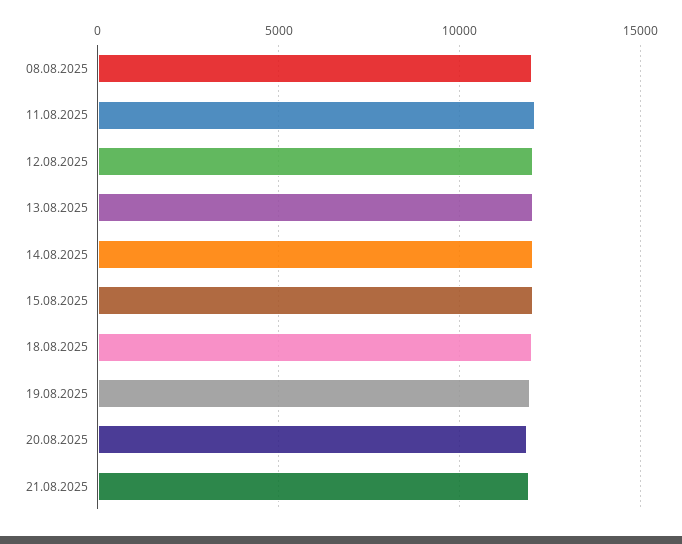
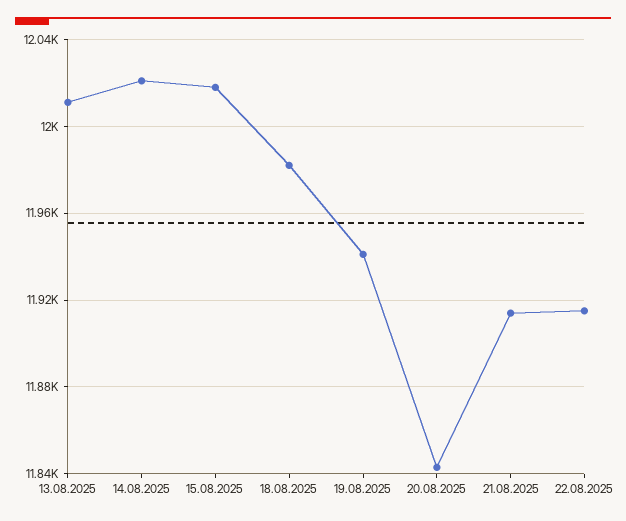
08.08.2025: 12000 -> none
11.08.2025: 12000 -> none
12.08.2025: 12000 -> none
22.08.2025: none -> 11915

